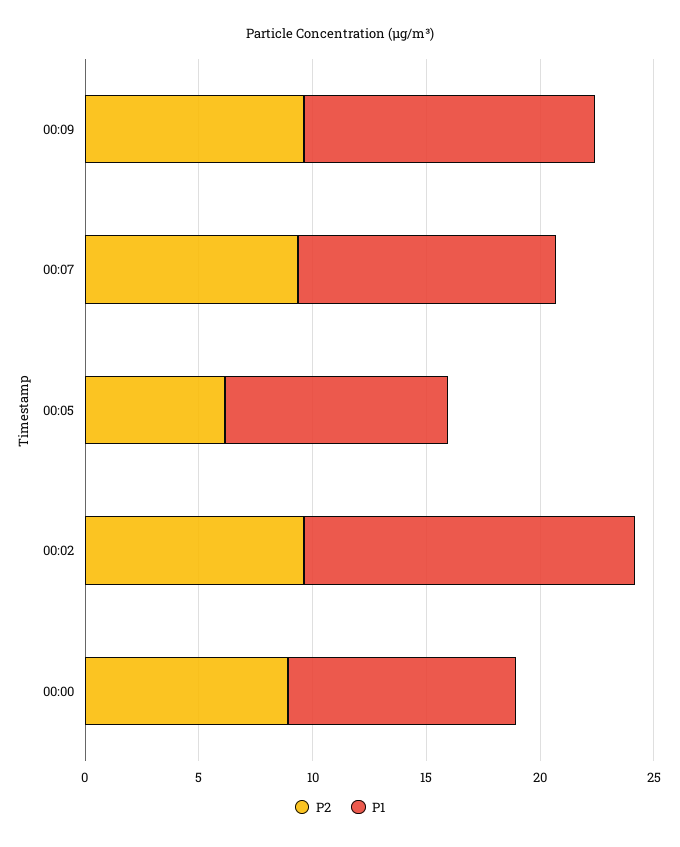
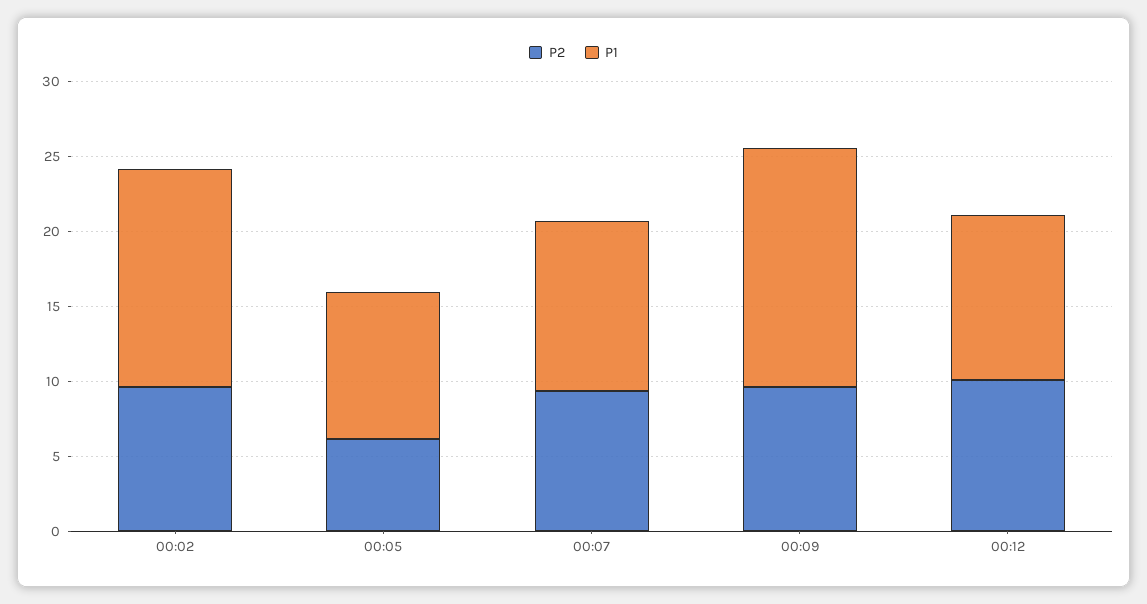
P1, 00:09: 13 -> 16
P2, 00:00: 9 -> none
P1, 00:00: 10 -> none
P2, 00:12: none -> 10
P1, 00:12: none -> 11

